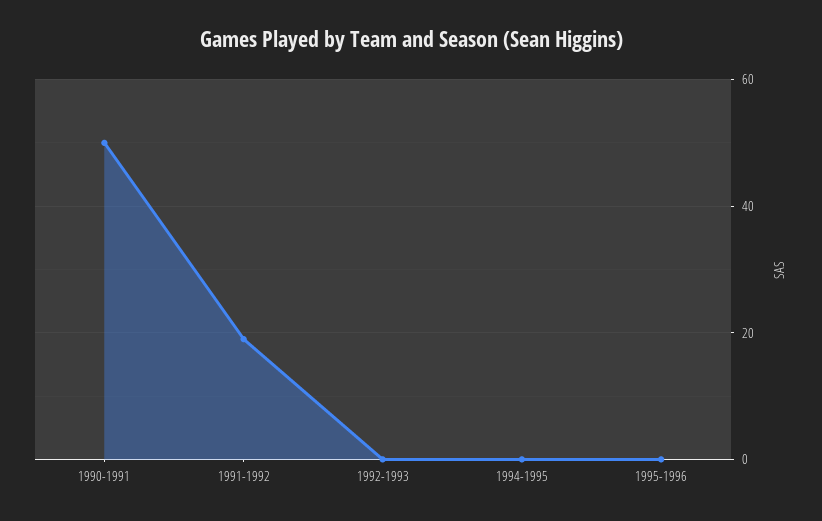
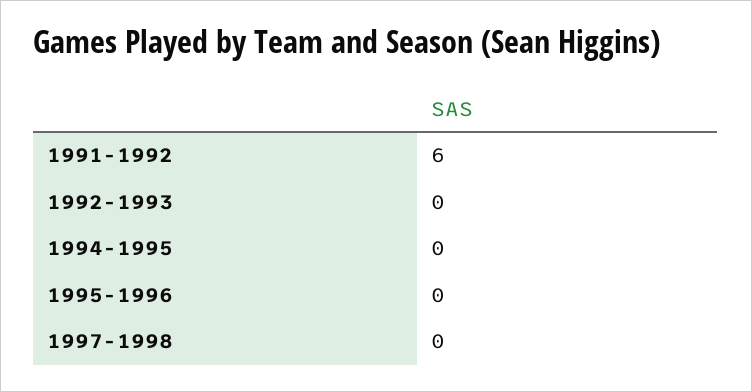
1990-1991: 50 -> none
1991-1992: 20 -> 6
1997-1998: none -> 0

